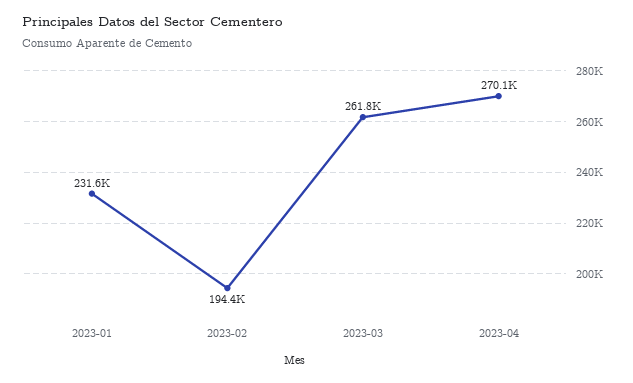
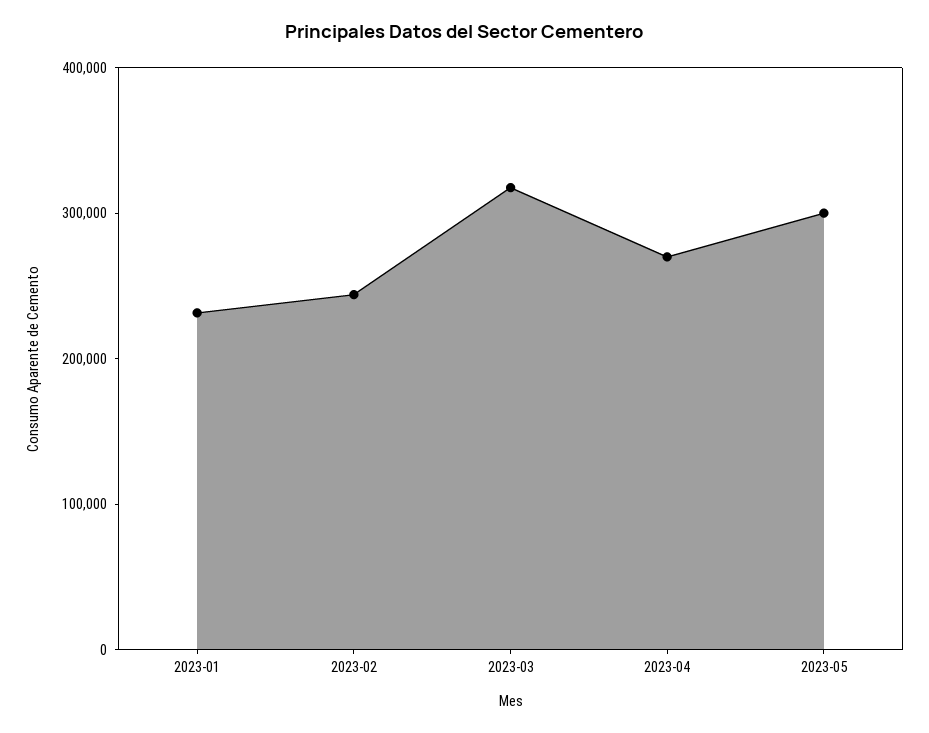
2023-02: 194400 -> 240000
2023-03: 261800 -> 320000
2023-05: none -> 300000

